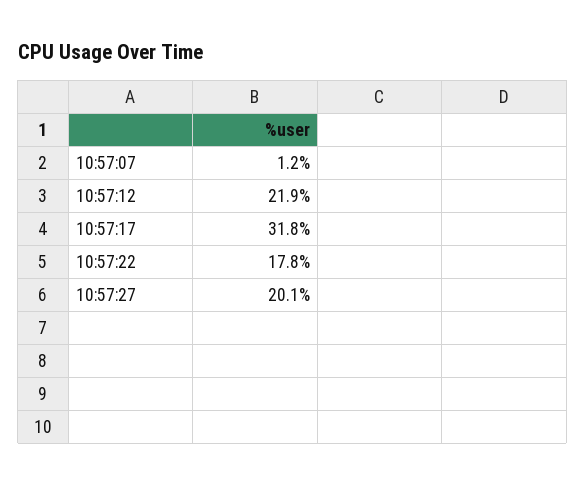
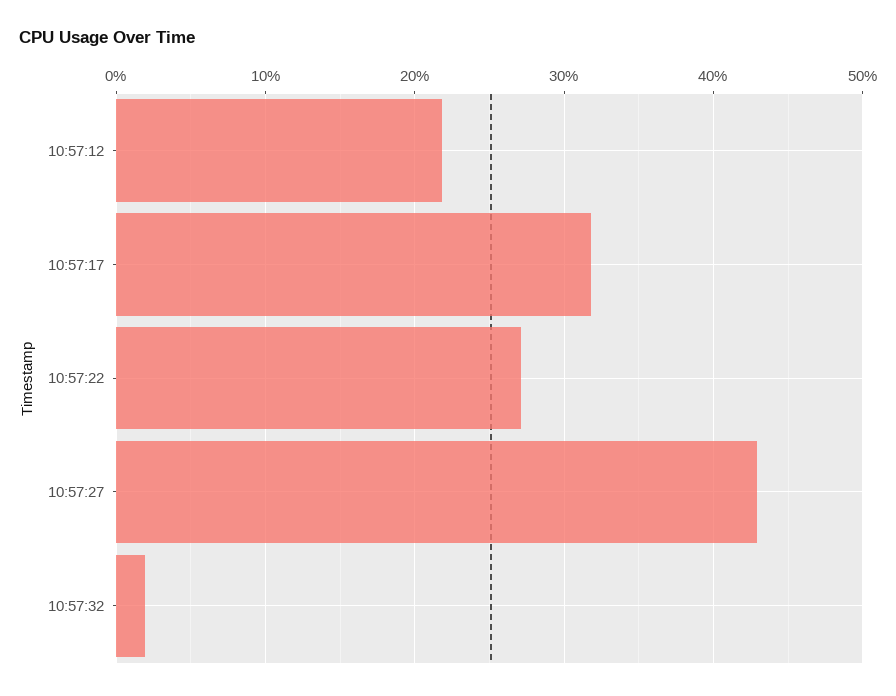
10:57:07: 1.2 -> none
10:57:22: 17.8 -> 27
10:57:27: 20.1 -> 43
10:57:32: none -> 2

